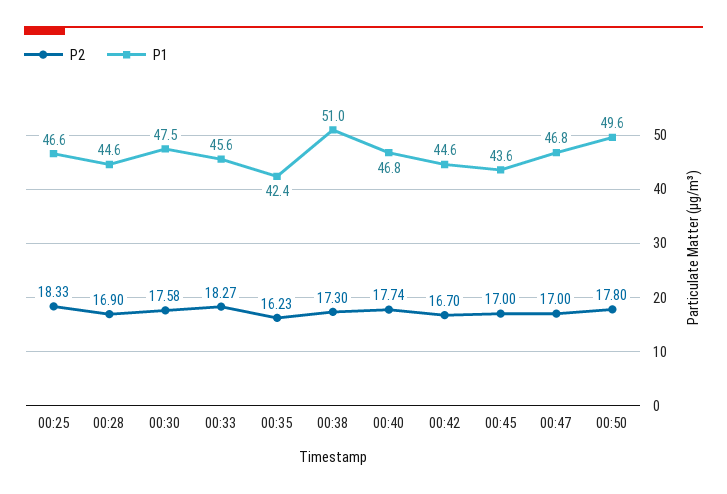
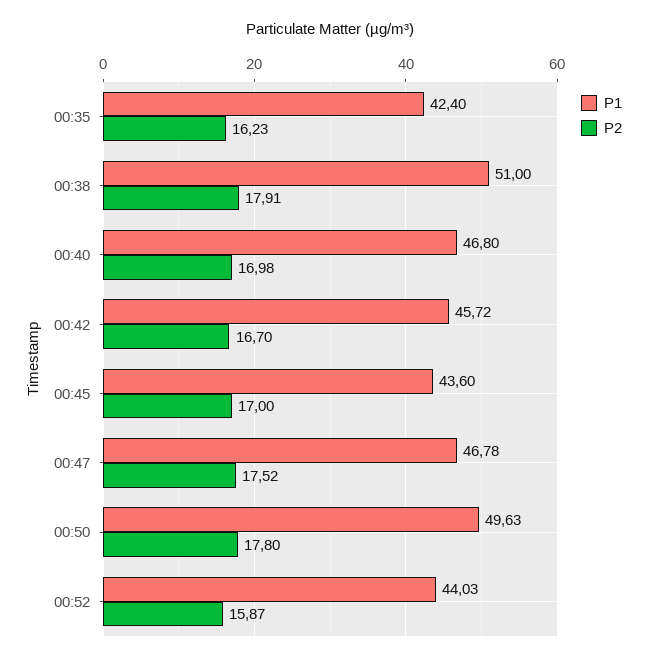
P2, 00:25: 18.33 -> none
P1, 00:25: 46.6 -> none
P2, 00:28: 16.9 -> none
P1, 00:28: 44.6 -> none
P2, 00:30: 17.58 -> none
P1, 00:30: 47.5 -> none
P2, 00:33: 18.27 -> none
P1, 00:33: 45.6 -> none
P2, 00:38: 17.3 -> 17.91
P2, 00:40: 17.74 -> 16.98
P1, 00:42: 44.6 -> 45.72
P2, 00:47: 17 -> 17.52
P1, 00:52: none -> 44.03
P2, 00:52: none -> 15.87

